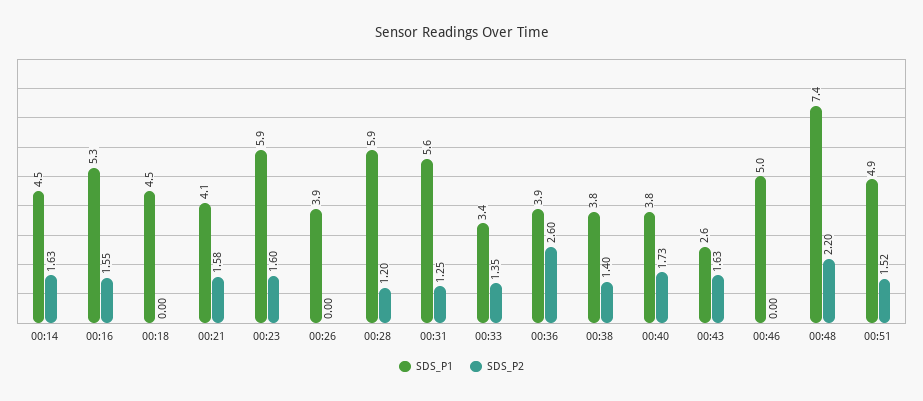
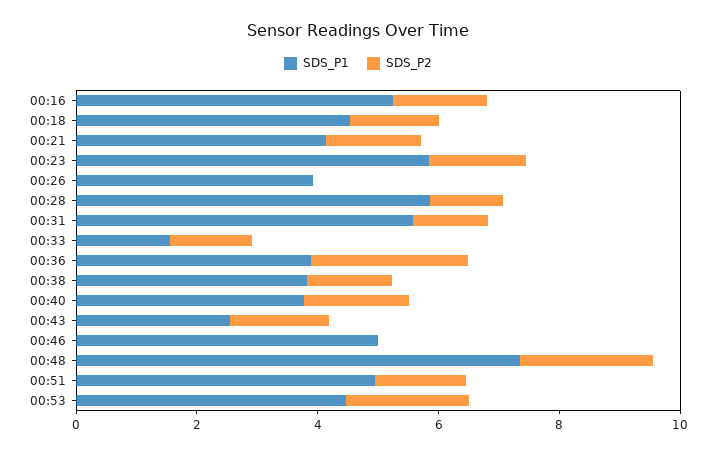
SDS_P1, 00:14: 4.5 -> none
SDS_P2, 00:14: 1.63 -> none
SDS_P2, 00:18: 0 -> 1.5
SDS_P1, 00:33: 3.4 -> 1.5
SDS_P1, 00:53: none -> 4.5
SDS_P2, 00:53: none -> 2

